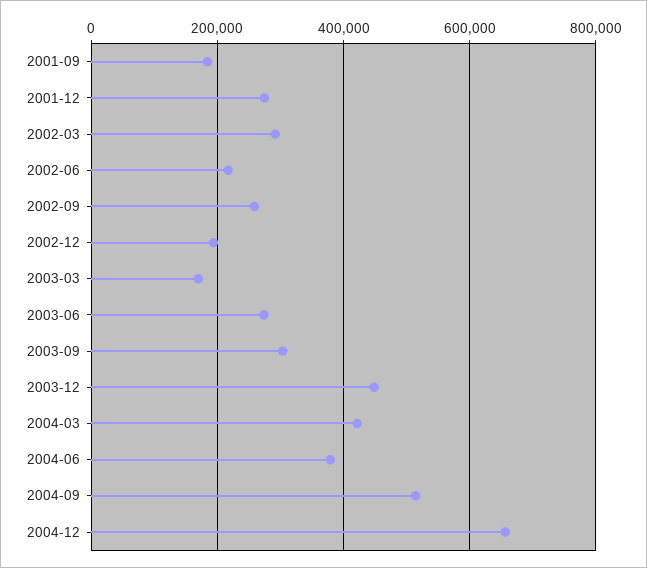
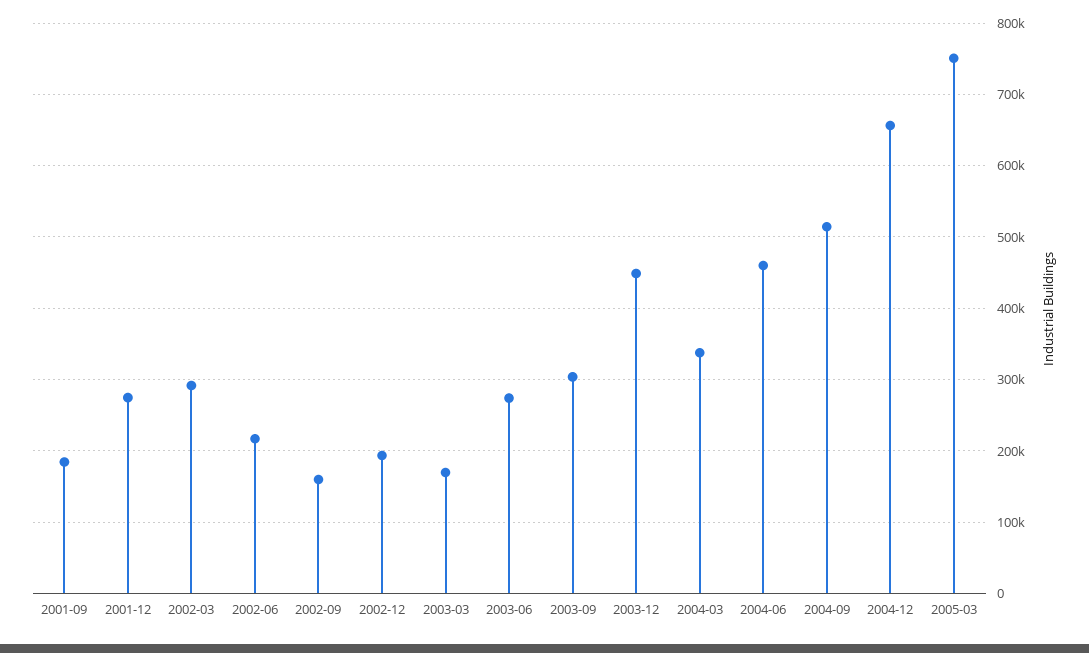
2002-09: 260000 -> 160000
2004-03: 420000 -> 340000
2004-06: 380000 -> 460000
2005-03: none -> 750000

